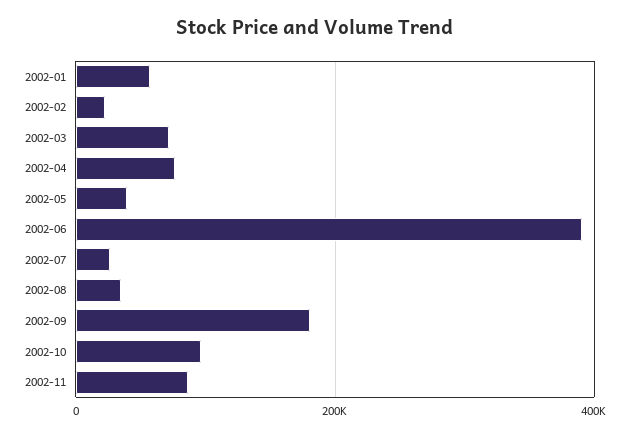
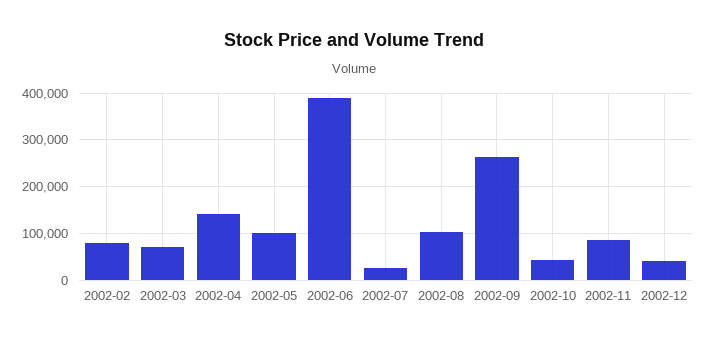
2002-01: 60000 -> none
2002-02: 20000 -> 80000
2002-04: 80000 -> 140000
2002-05: 40000 -> 100000
2002-08: 40000 -> 100000
2002-09: 180000 -> 260000
2002-10: 100000 -> 40000
2002-12: none -> 40000

